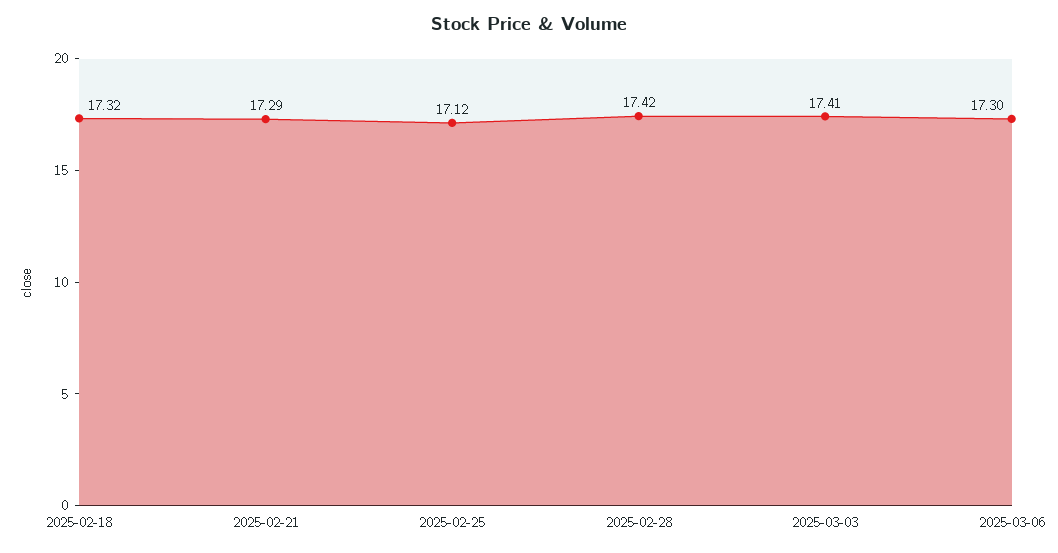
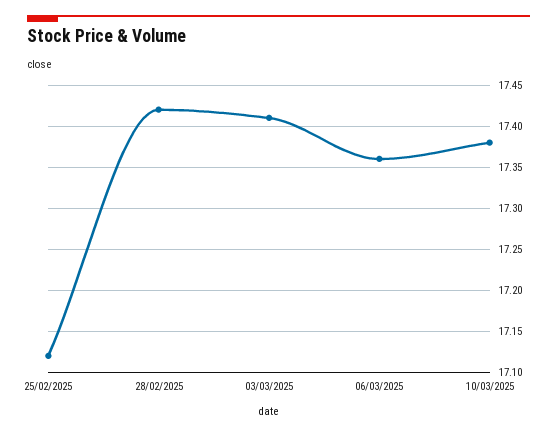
2025-02-18: 17.32 -> none
2025-02-21: 17.29 -> none
2025-03-06: 17.3 -> 17.36
10/03/2025: none -> 17.38

